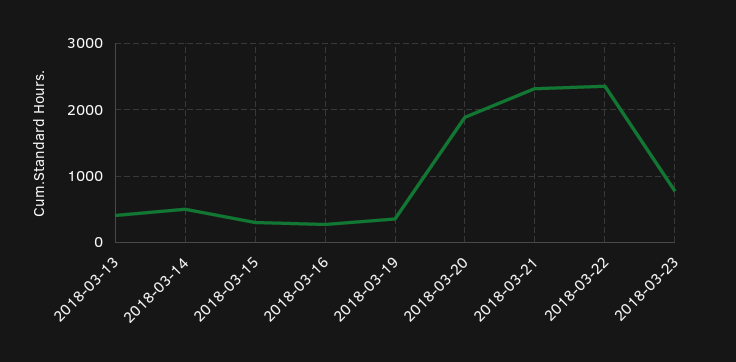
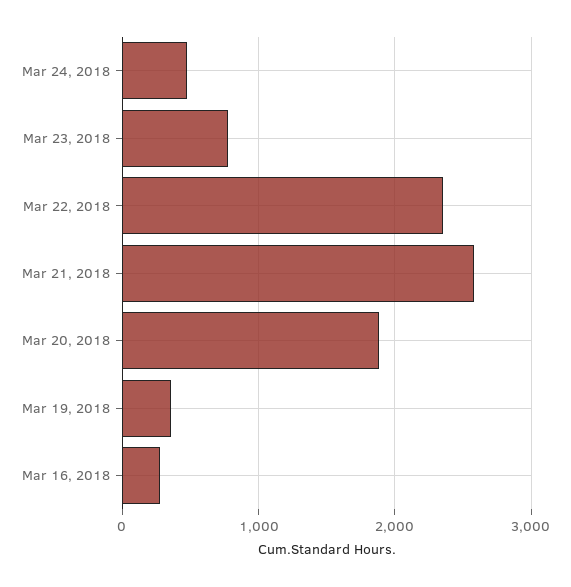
2018-03-13: 400 -> none
2018-03-14: 500 -> none
2018-03-15: 300 -> none
2018-03-21: 2300 -> 2600
Mar 24, 2018: none -> 500

